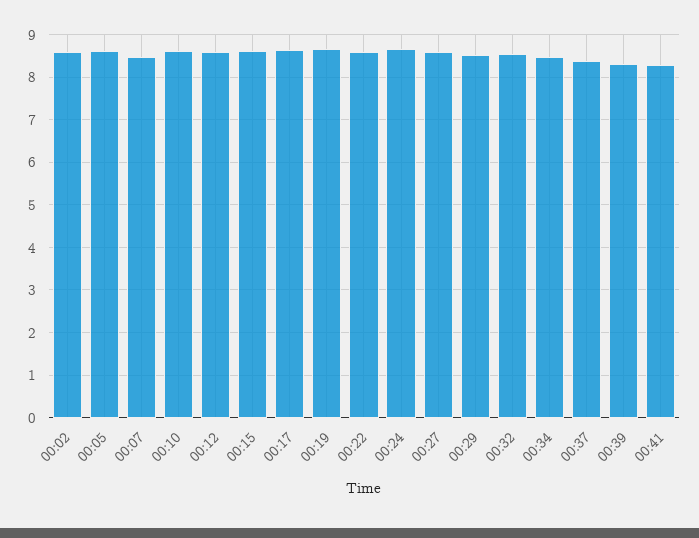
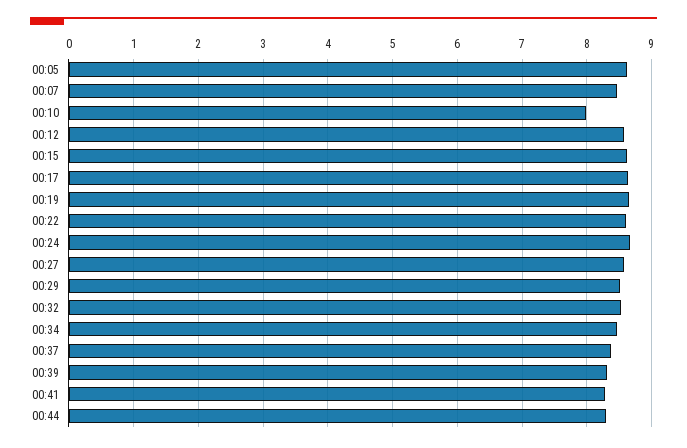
00:02: 8.6 -> none
00:10: 8.6 -> 8
00:44: none -> 8.3

